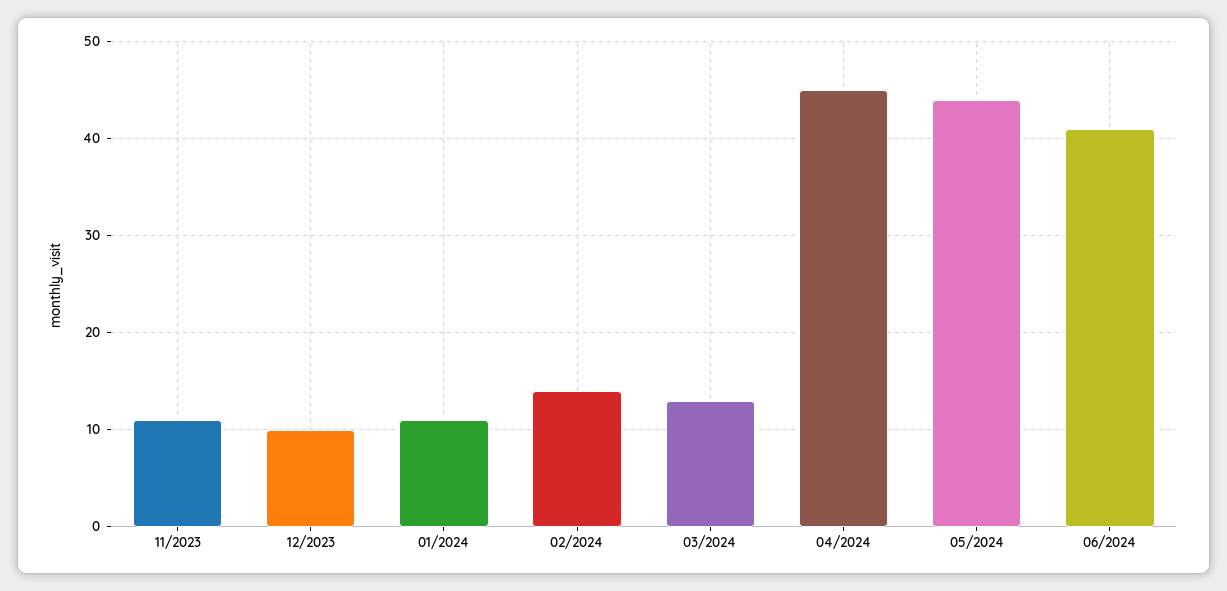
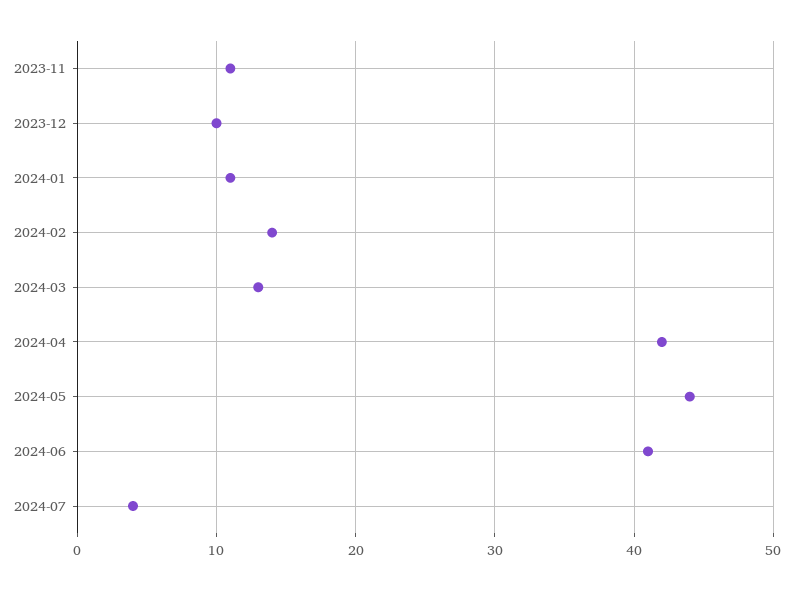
04/2024: 45 -> 42
2024-07: none -> 4

